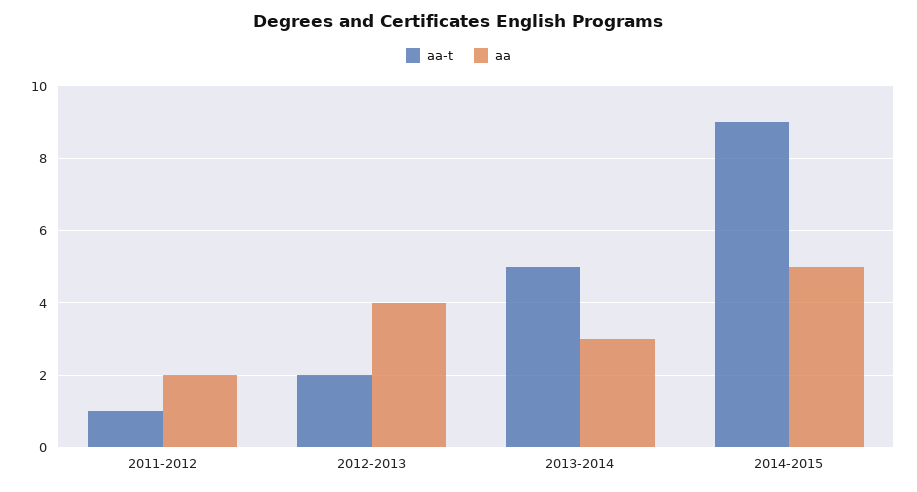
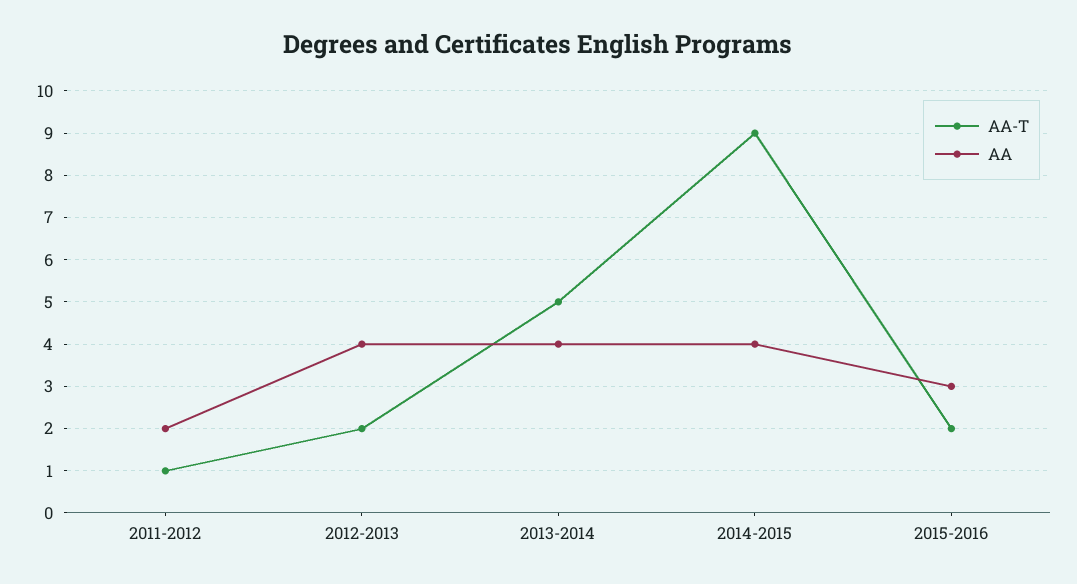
aa, 2013-2014: 3 -> 4
aa, 2014-2015: 5 -> 4
aa-t, 2015-2016: none -> 2
aa, 2015-2016: none -> 3

